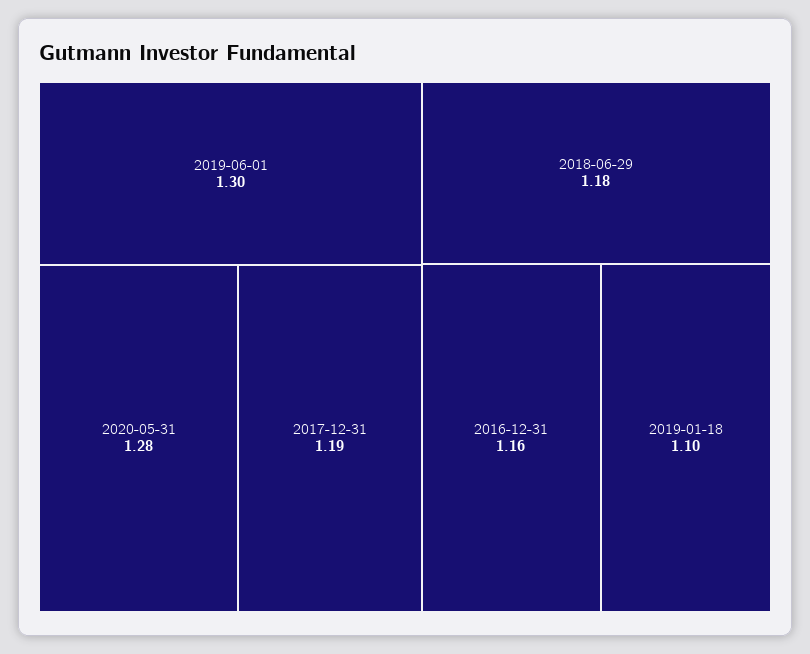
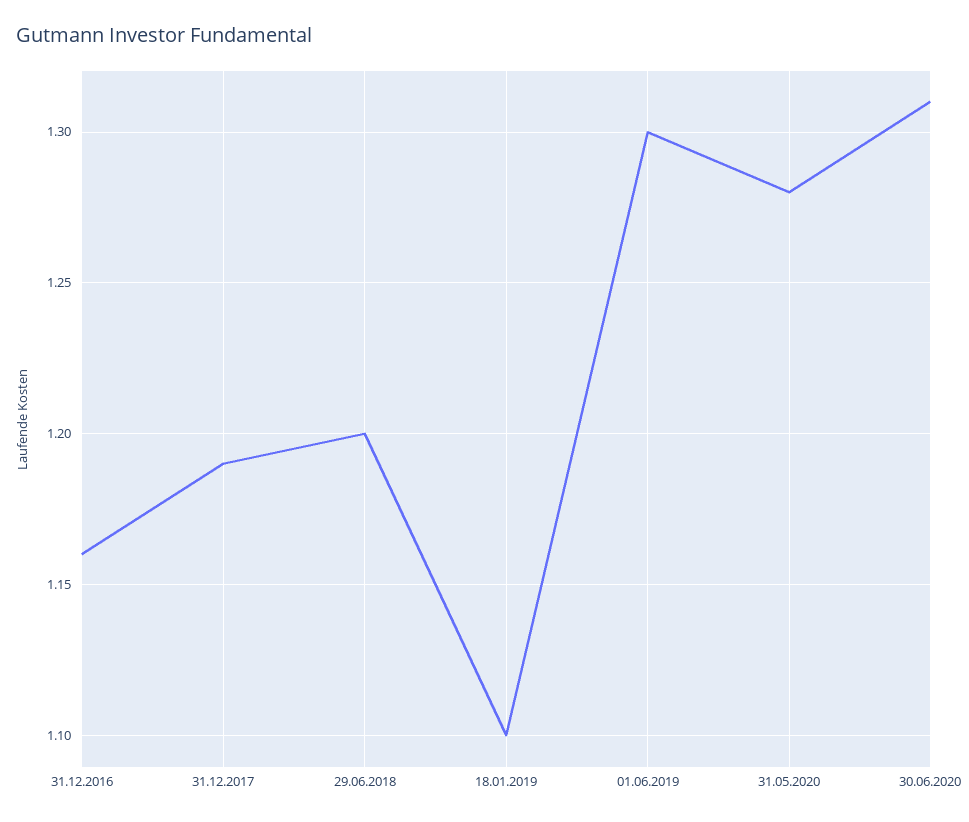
2018-06-29: 1.18 -> 1.2
30.06.2020: none -> 1.31

